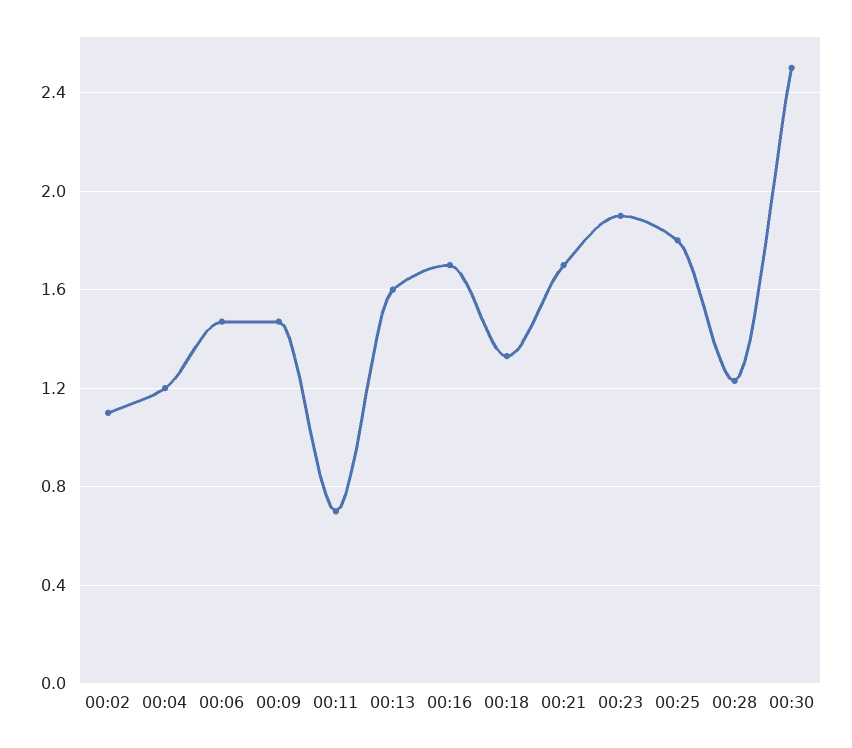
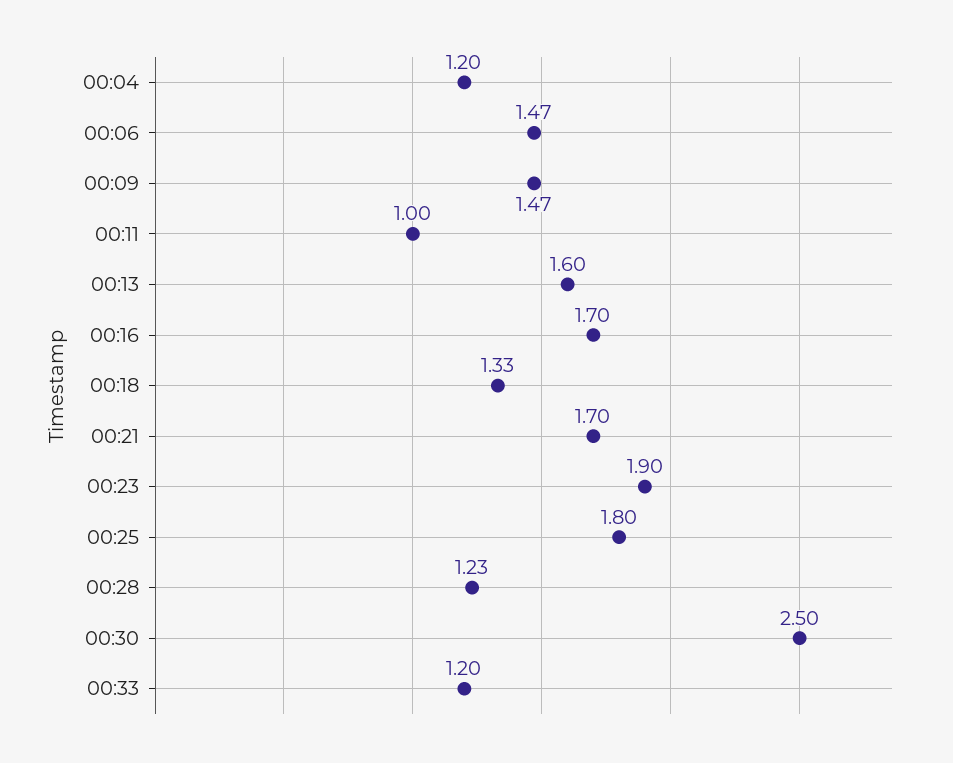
00:02: 1.1 -> none
00:11: 0.7 -> 1
00:33: none -> 1.2

